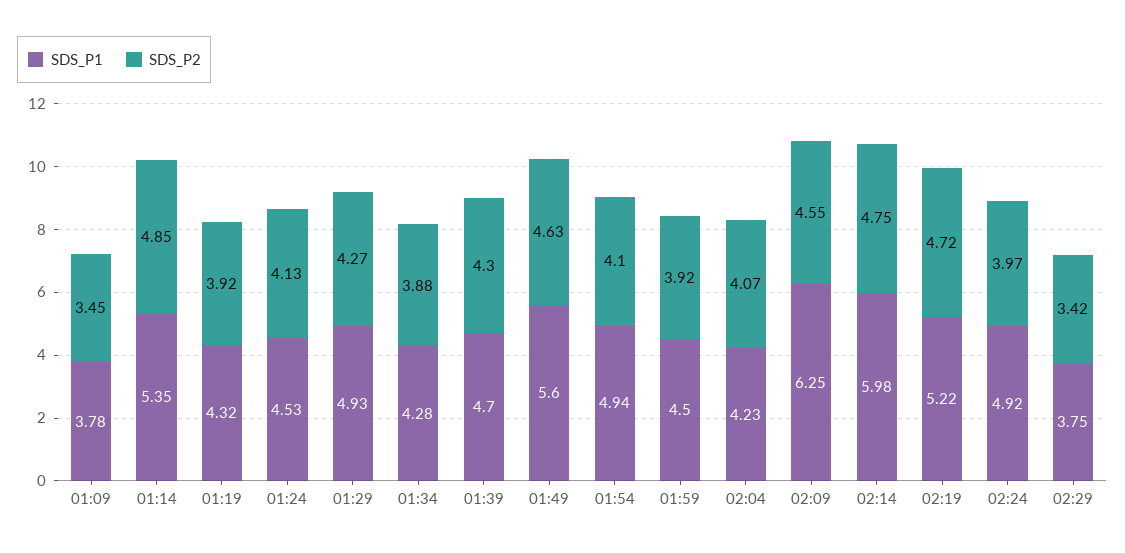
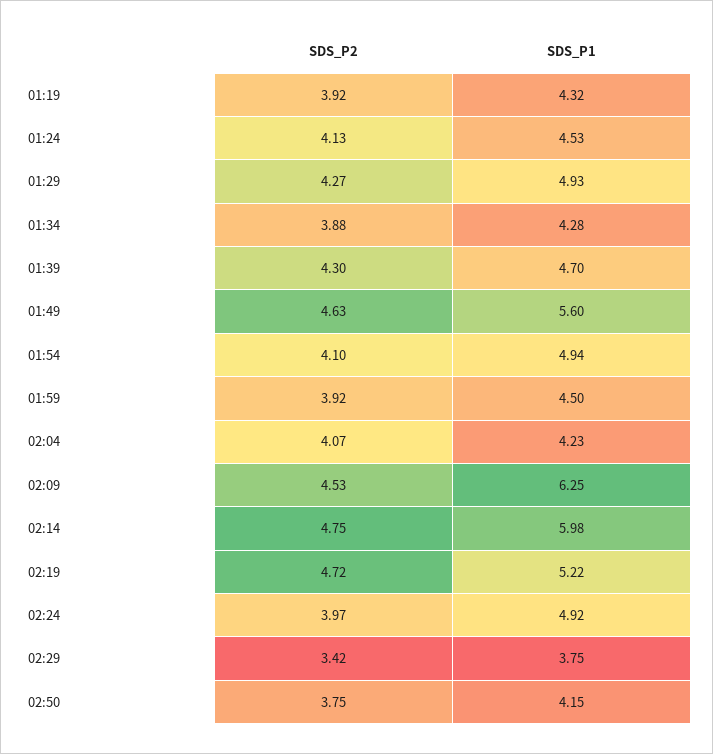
SDS_P1, 01:09: 3.78 -> none
SDS_P2, 01:09: 3.45 -> none
SDS_P1, 01:14: 5.35 -> none
SDS_P2, 01:14: 4.85 -> none
SDS_P2, 02:09: 4.55 -> 4.53
SDS_P2, 02:50: none -> 3.75
SDS_P1, 02:50: none -> 4.15

